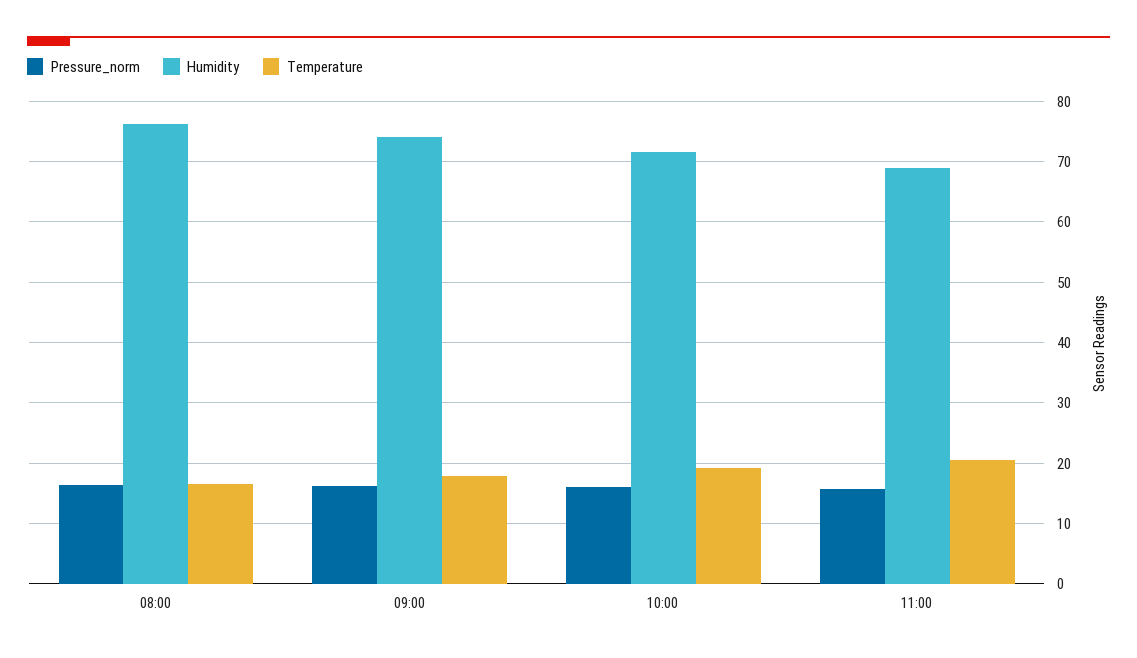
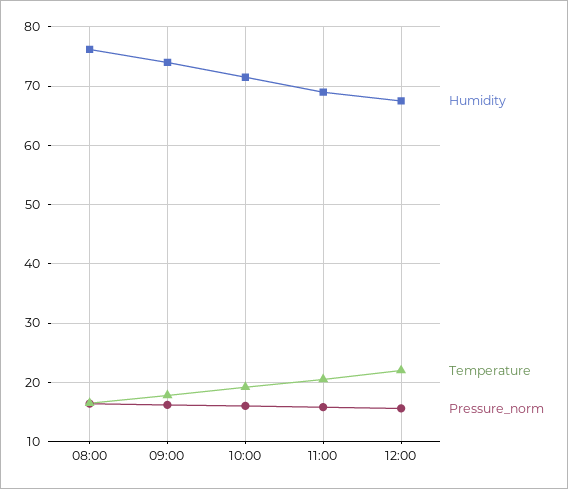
Humidity, 12:00: none -> 68
Temperature, 12:00: none -> 22
Pressure_norm, 12:00: none -> 16

